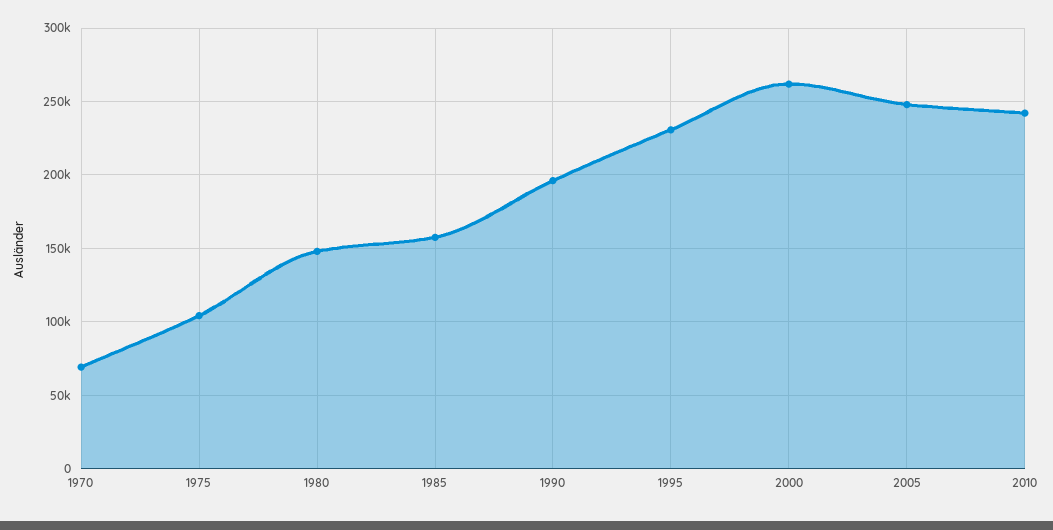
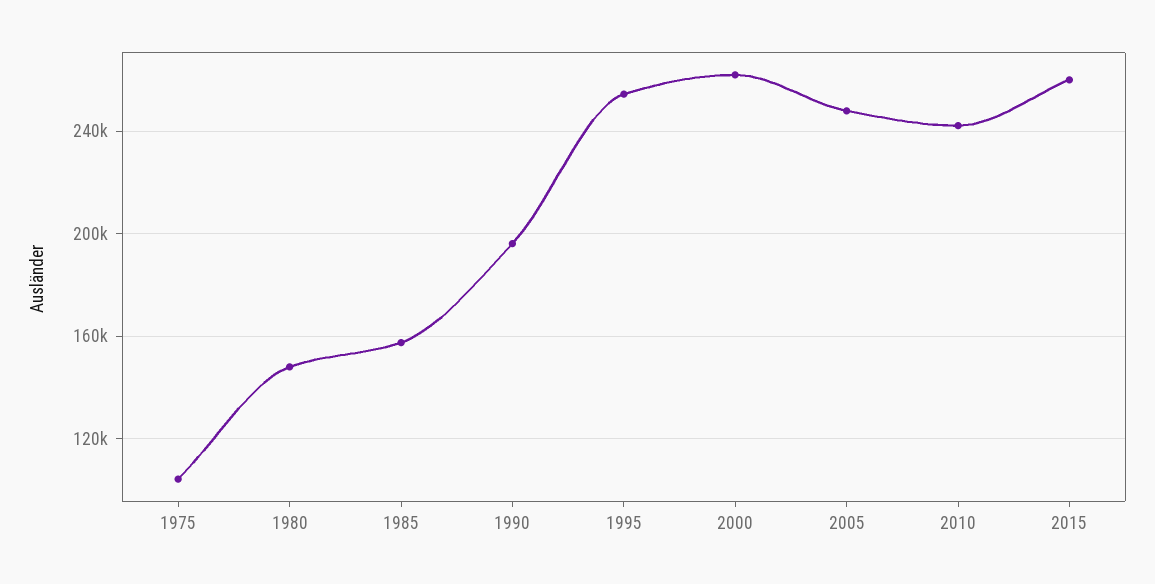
1970: 70000 -> none
1995: 230000 -> 255000
2015: none -> 260000

